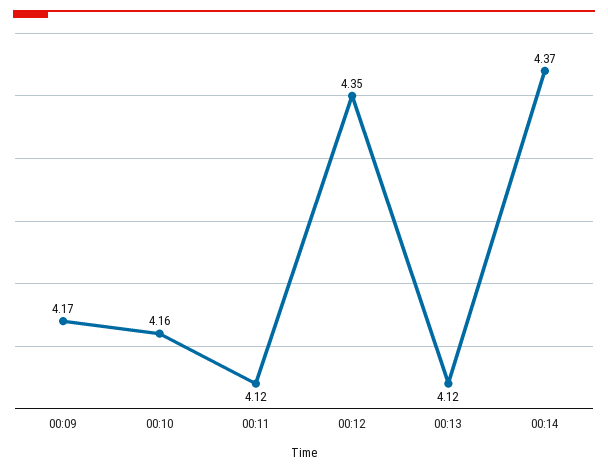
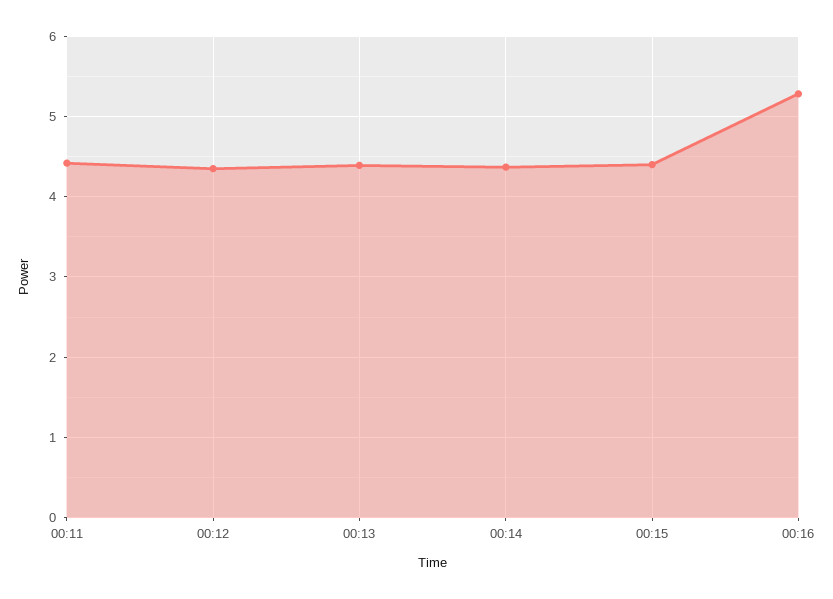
00:09: 4.17 -> none
00:10: 4.16 -> none
00:11: 4.12 -> 4.4
00:13: 4.12 -> 4.4
00:15: none -> 4.4
00:16: none -> 5.3

